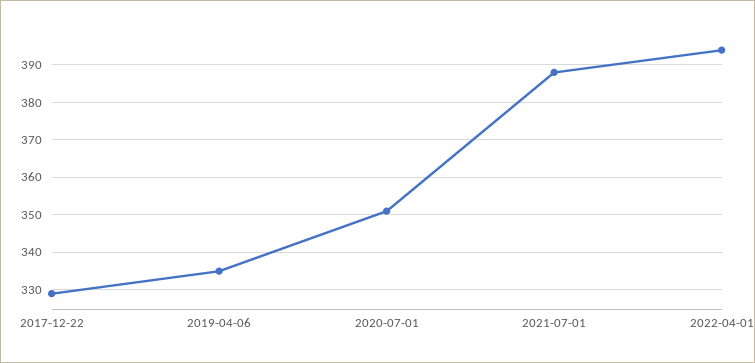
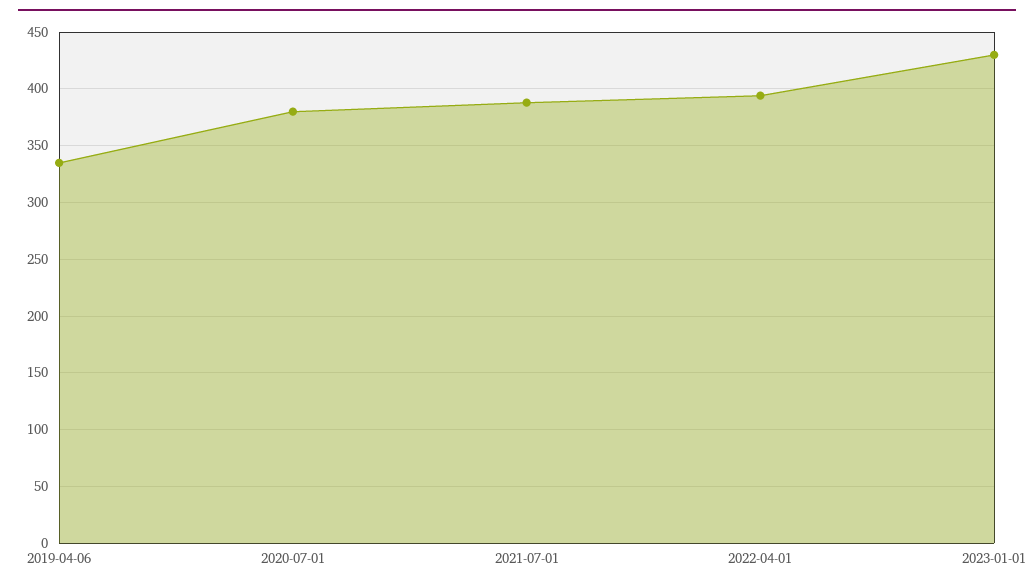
2017-12-22: 330 -> none
2020-07-01: 350 -> 380
2023-01-01: none -> 430

